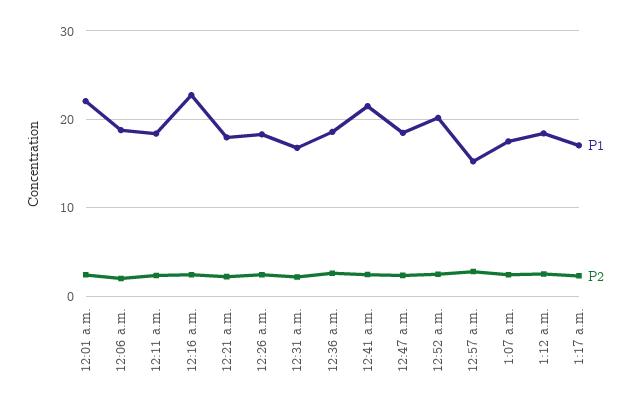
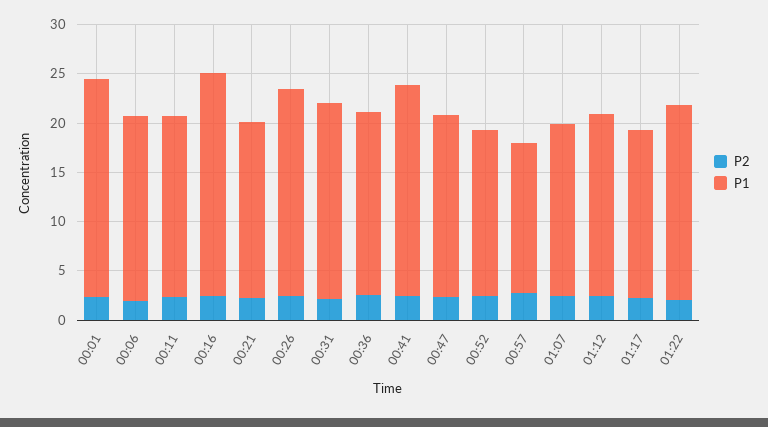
P1, 12:26 a.m.: 18 -> 21
P1, 12:31 a.m.: 17 -> 20
P1, 12:52 a.m.: 20 -> 17
P2, 01:22: none -> 2
P1, 01:22: none -> 20

